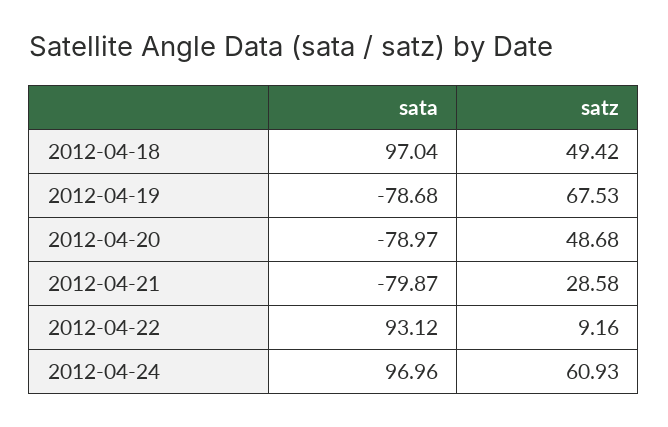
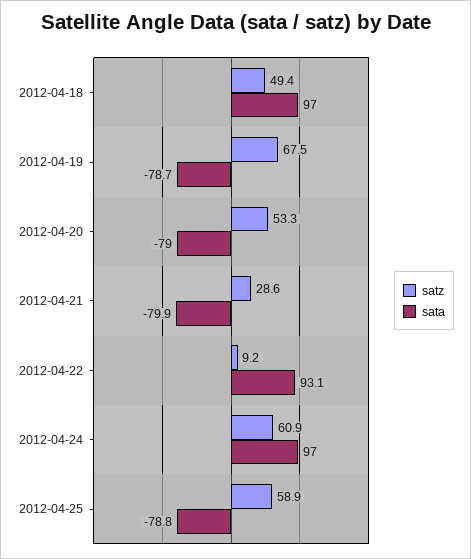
satz, 2012-04-20: 48.68 -> 53.3
satz, 2012-04-25: none -> 58.9
sata, 2012-04-25: none -> -78.8

